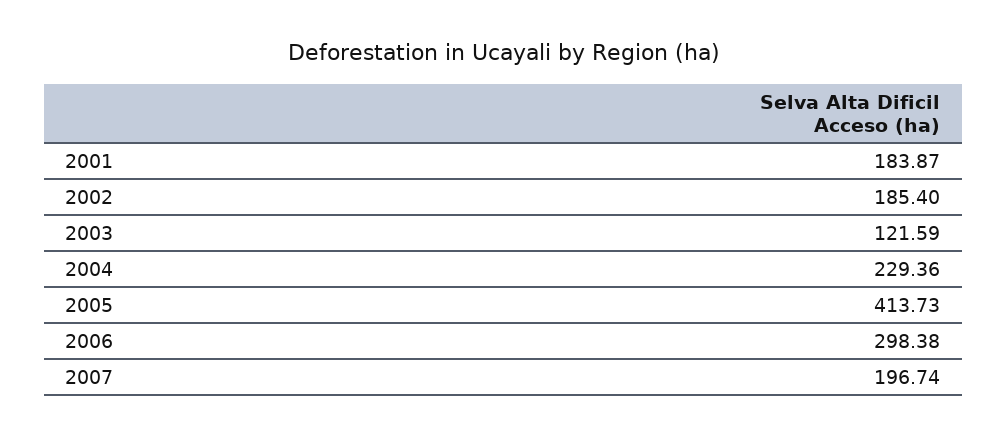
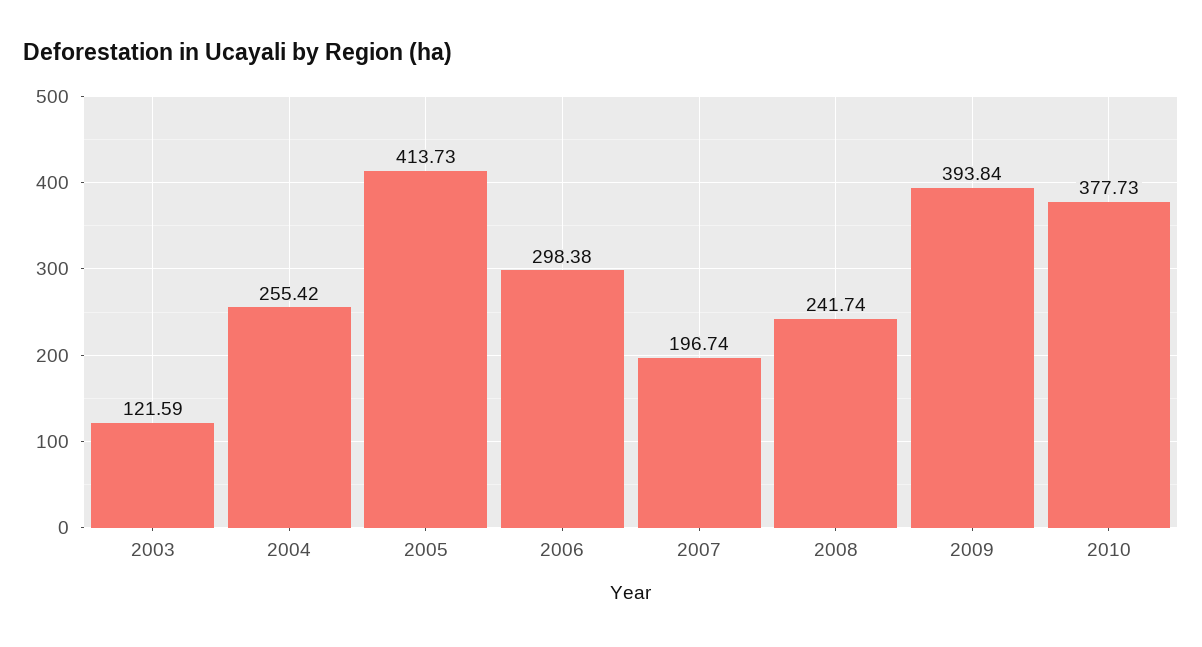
2001: 183.87 -> none
2002: 185.4 -> none
2004: 229.36 -> 255.42
2008: none -> 241.74
2009: none -> 393.84
2010: none -> 377.73

